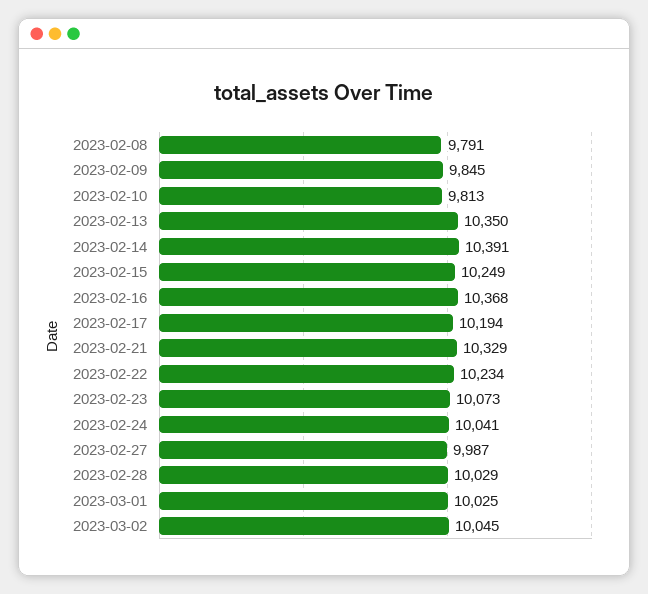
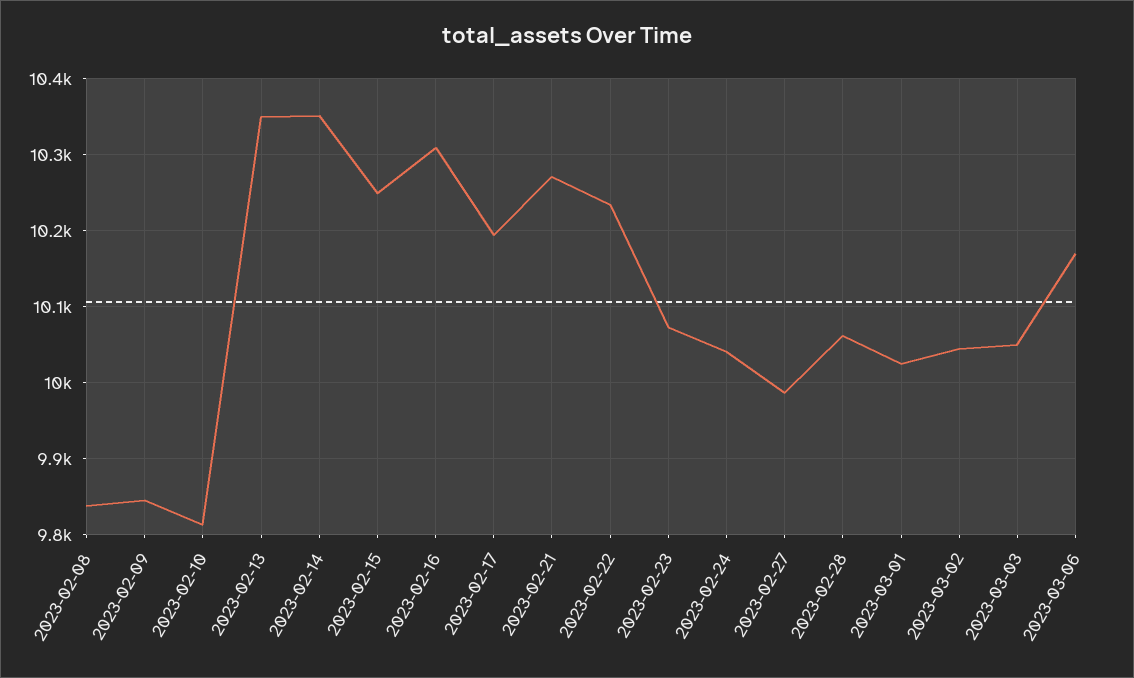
2023-02-08: 9791 -> 9840
2023-02-14: 10391 -> 10350
2023-02-16: 10368 -> 10310
2023-02-21: 10329 -> 10270
2023-02-28: 10029 -> 10060
2023-03-03: none -> 10050
2023-03-06: none -> 10170

